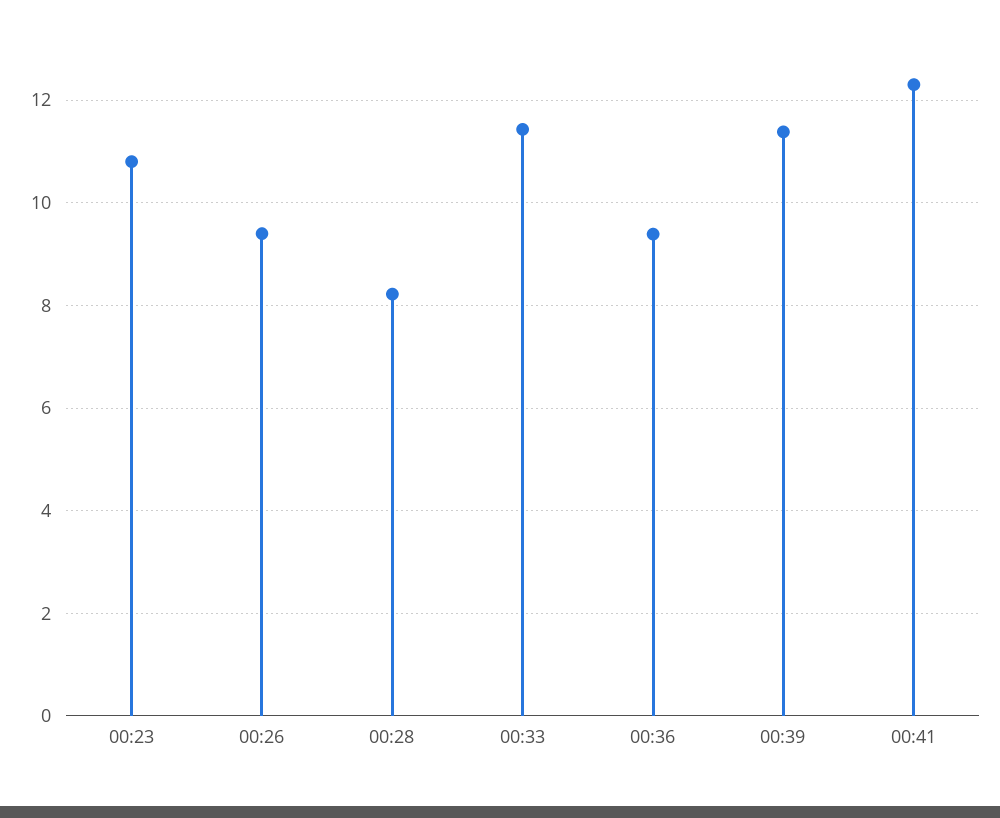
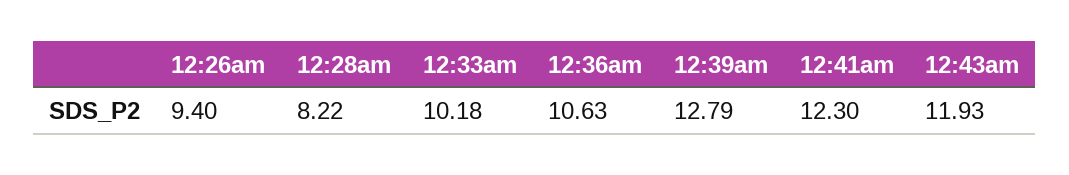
00:23: 10.8 -> none
00:33: 11.4 -> 10.18
00:36: 9.4 -> 10.63
00:39: 11.4 -> 12.79
12:43am: none -> 11.93

